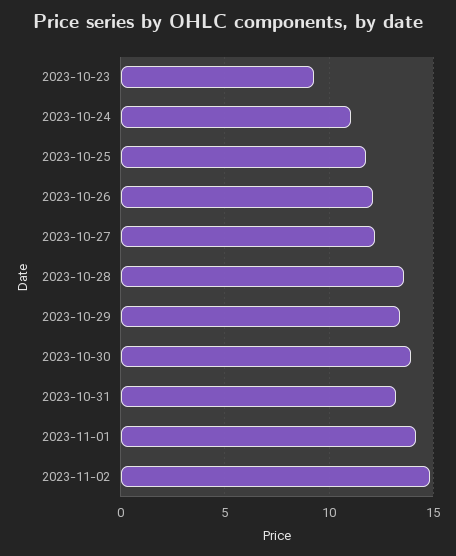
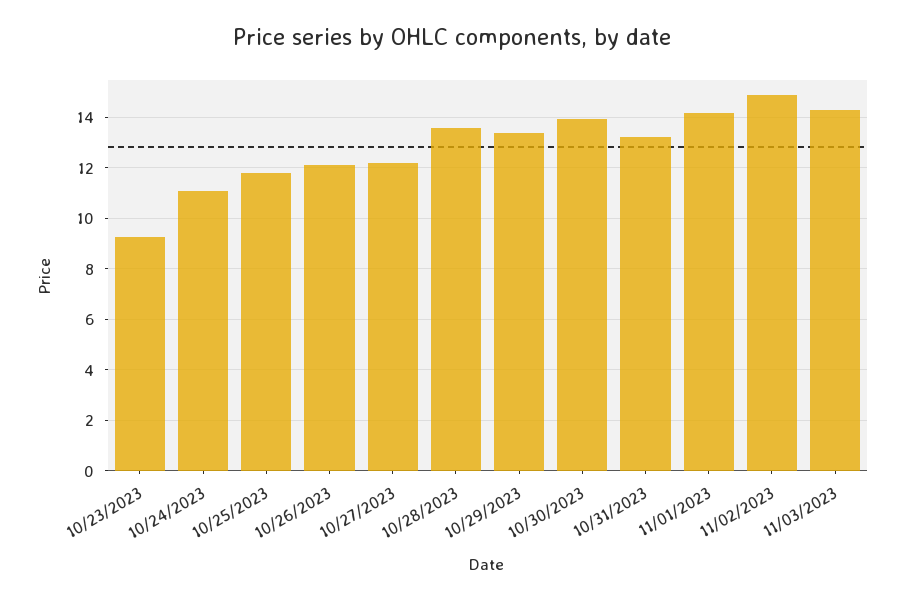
11/03/2023: none -> 14.25

